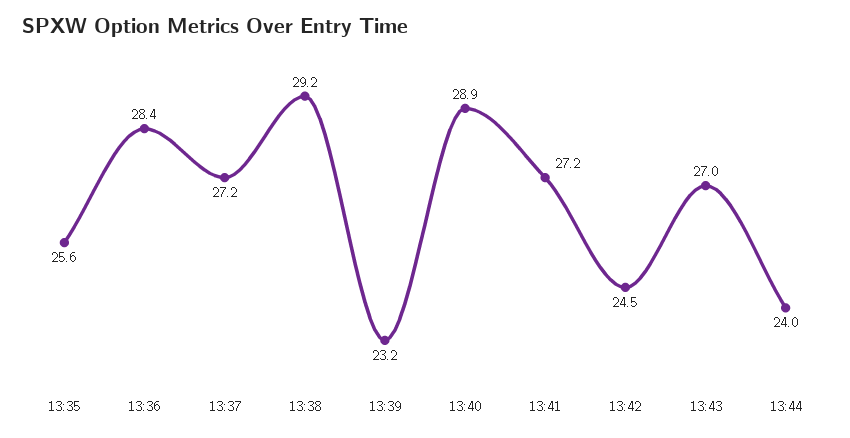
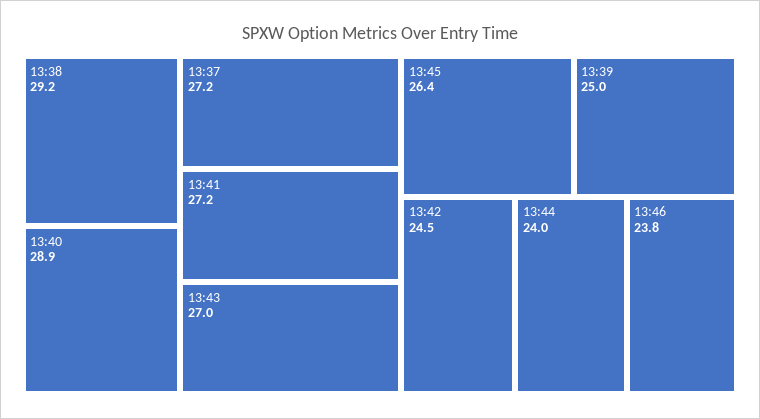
13:35: 25.6 -> none
13:36: 28.4 -> none
13:39: 23.2 -> 25
13:45: none -> 26.4
13:46: none -> 23.8

